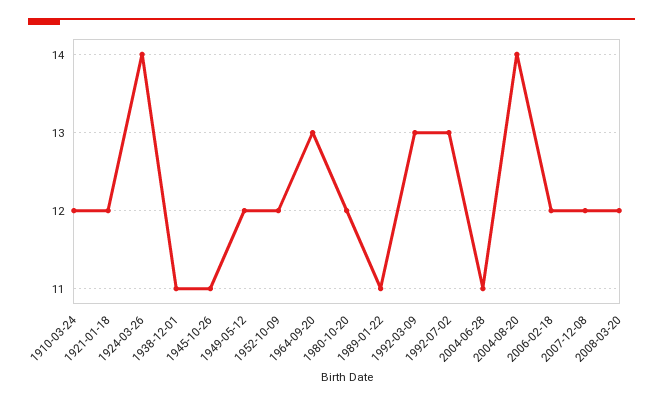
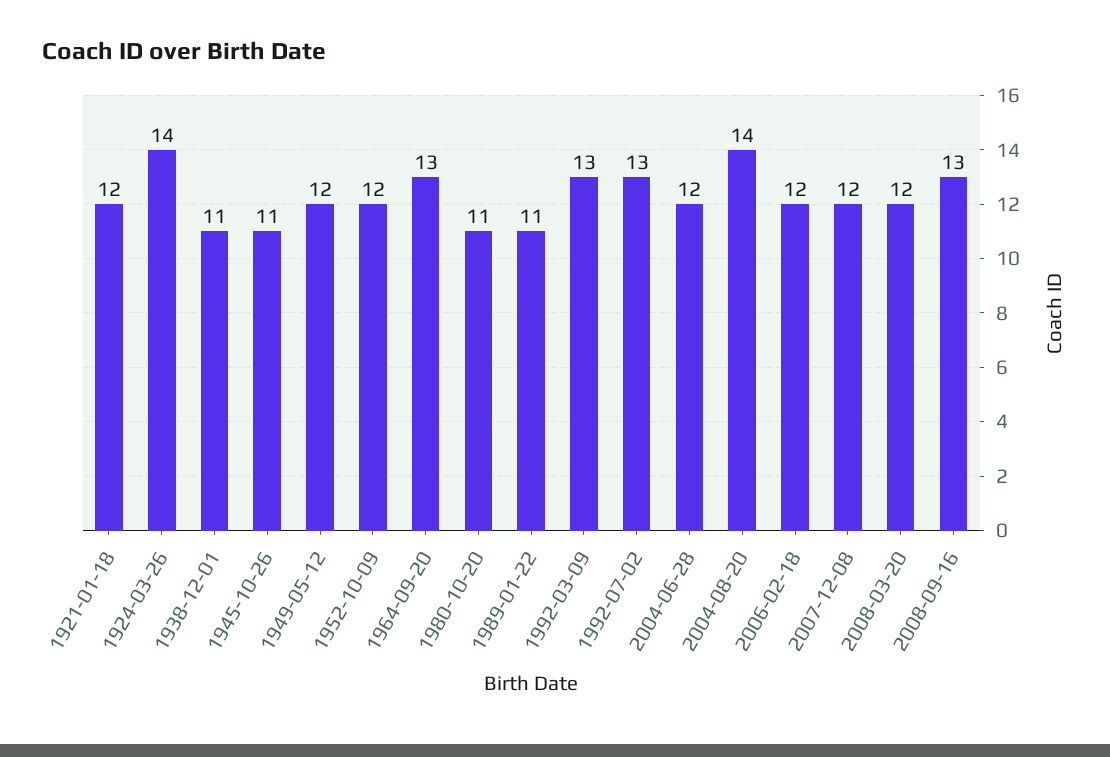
1910-03-24: 12 -> none
1980-10-20: 12 -> 11
2004-06-28: 11 -> 12
2008-09-16: none -> 13

